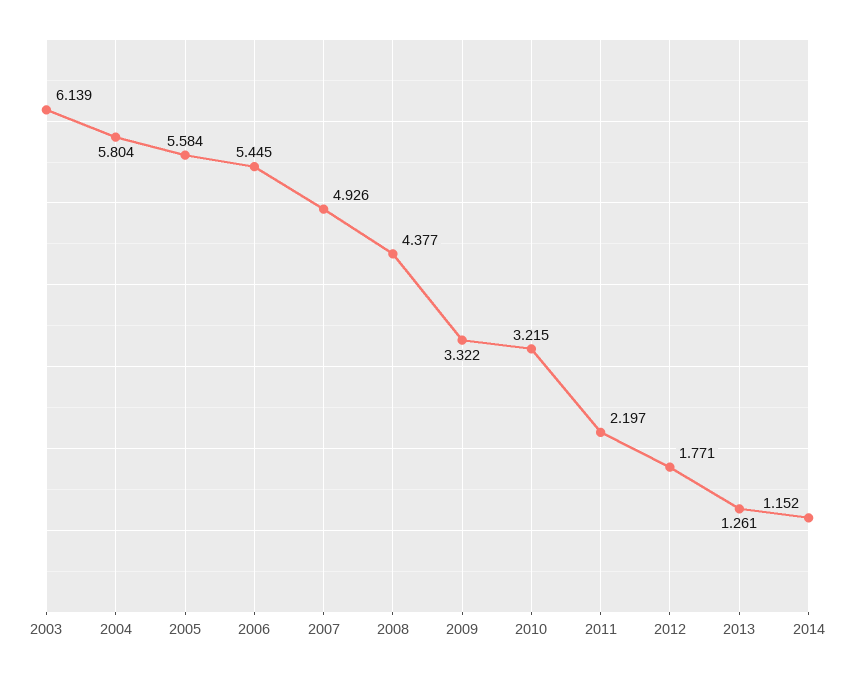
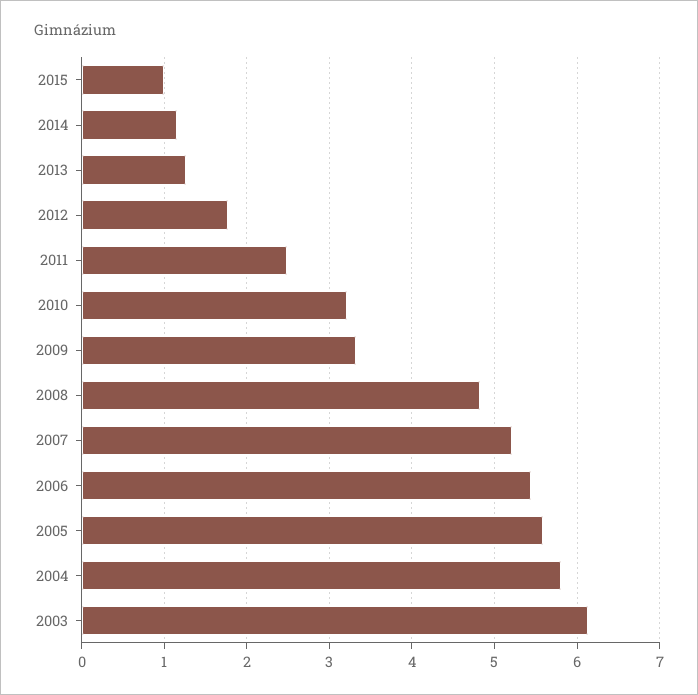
2007: 4.926 -> 5.2
2008: 4.377 -> 4.8
2011: 2.197 -> 2.5
2015: none -> 1

